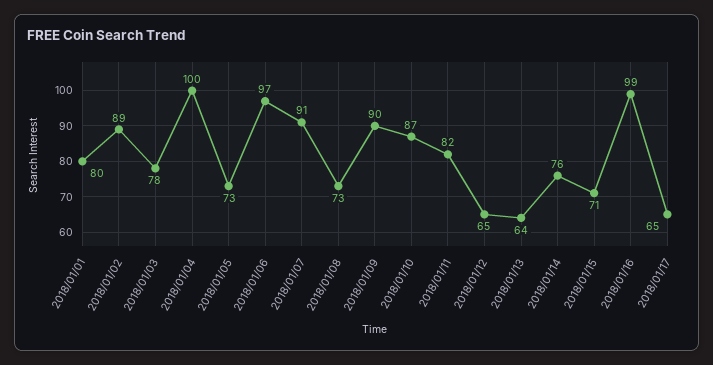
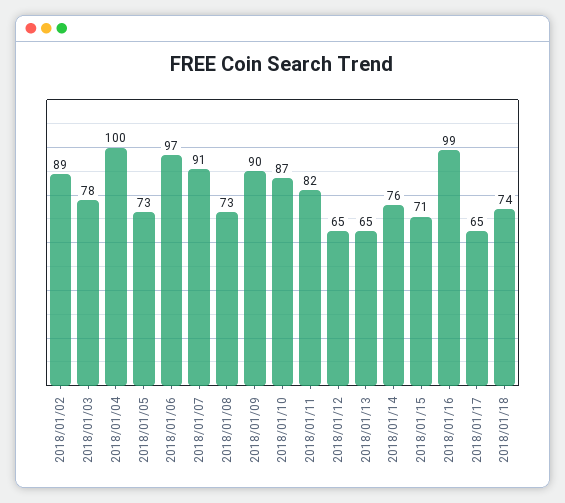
2018/01/01: 80 -> none
2018/01/13: 64 -> 65
2018/01/18: none -> 74

